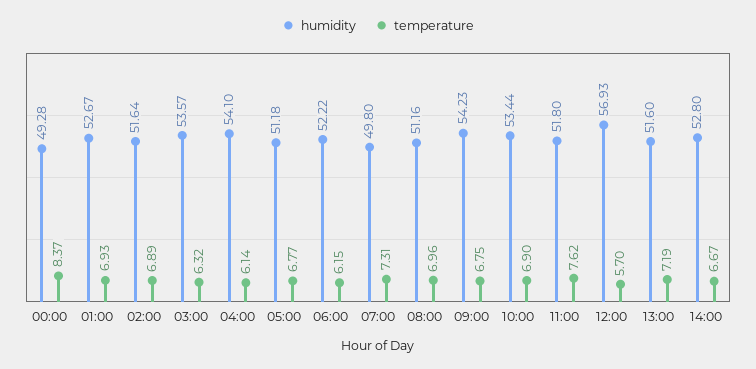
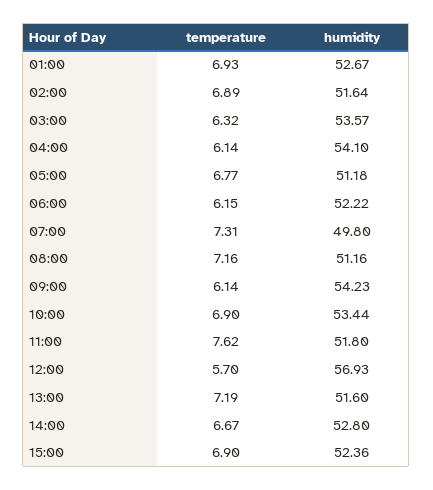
humidity, 00:00: 49.28 -> none
temperature, 00:00: 8.37 -> none
temperature, 08:00: 6.96 -> 7.16
temperature, 09:00: 6.75 -> 6.14
temperature, 15:00: none -> 6.9
humidity, 15:00: none -> 52.36

